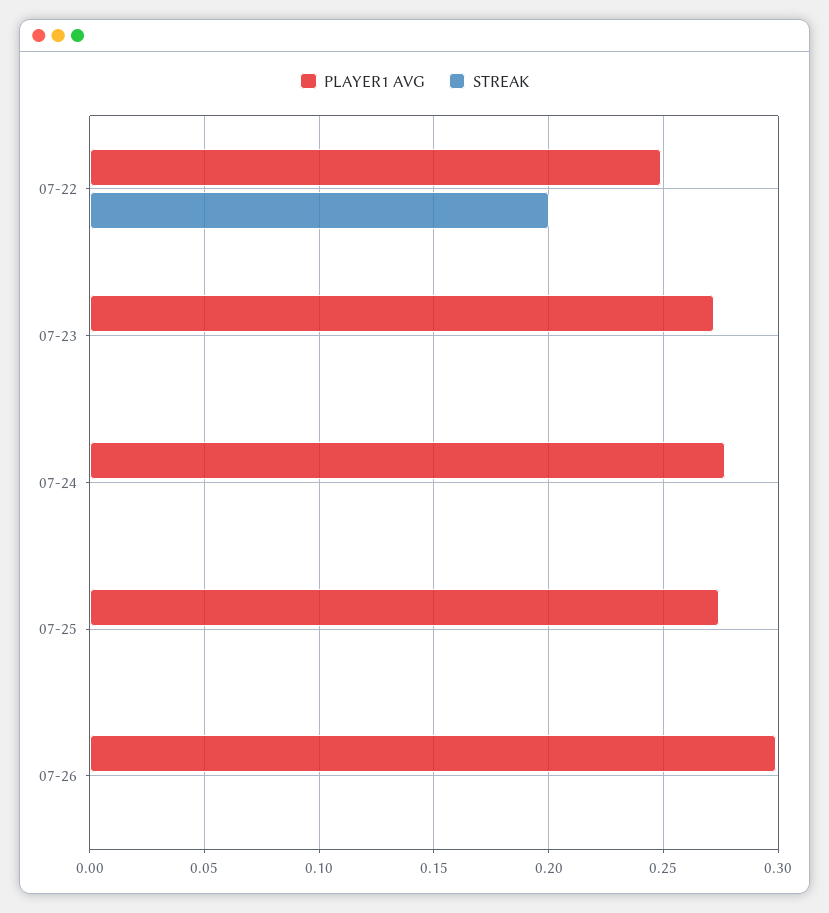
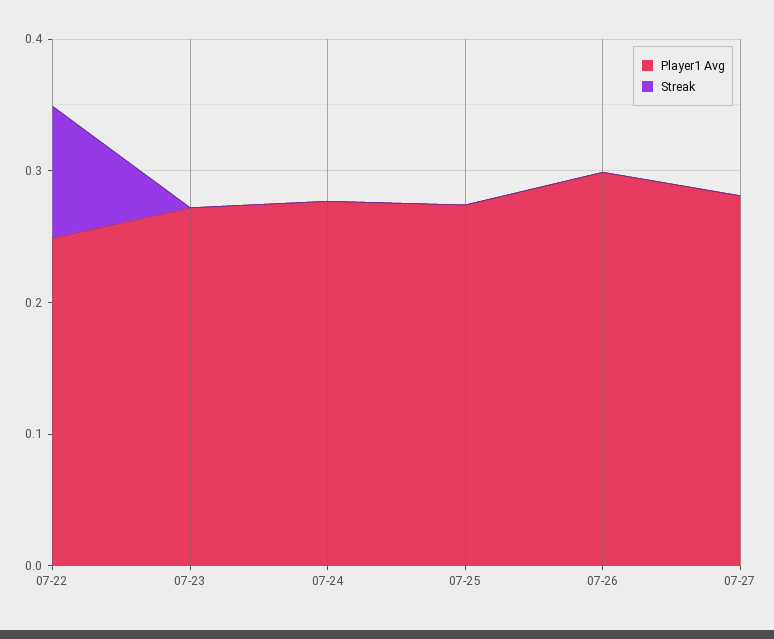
STREAK, 07-22: 0.2 -> 0.1
PLAYER1 AVG, 07-27: none -> 0.28
STREAK, 07-27: none -> 0

